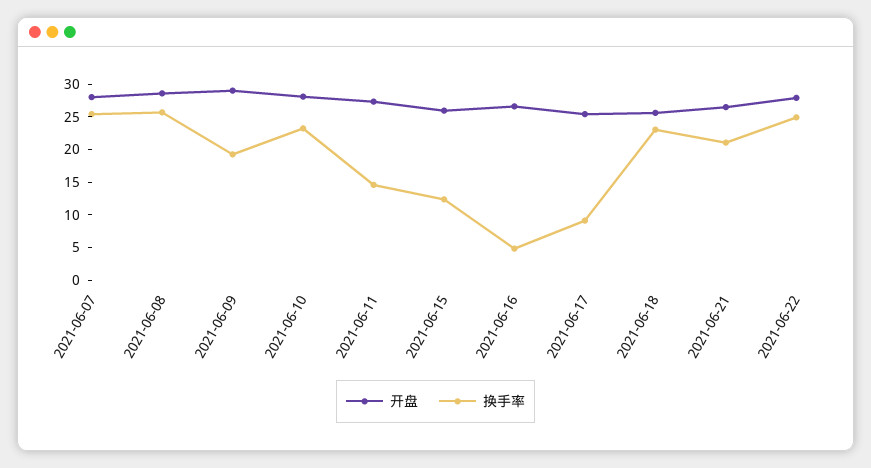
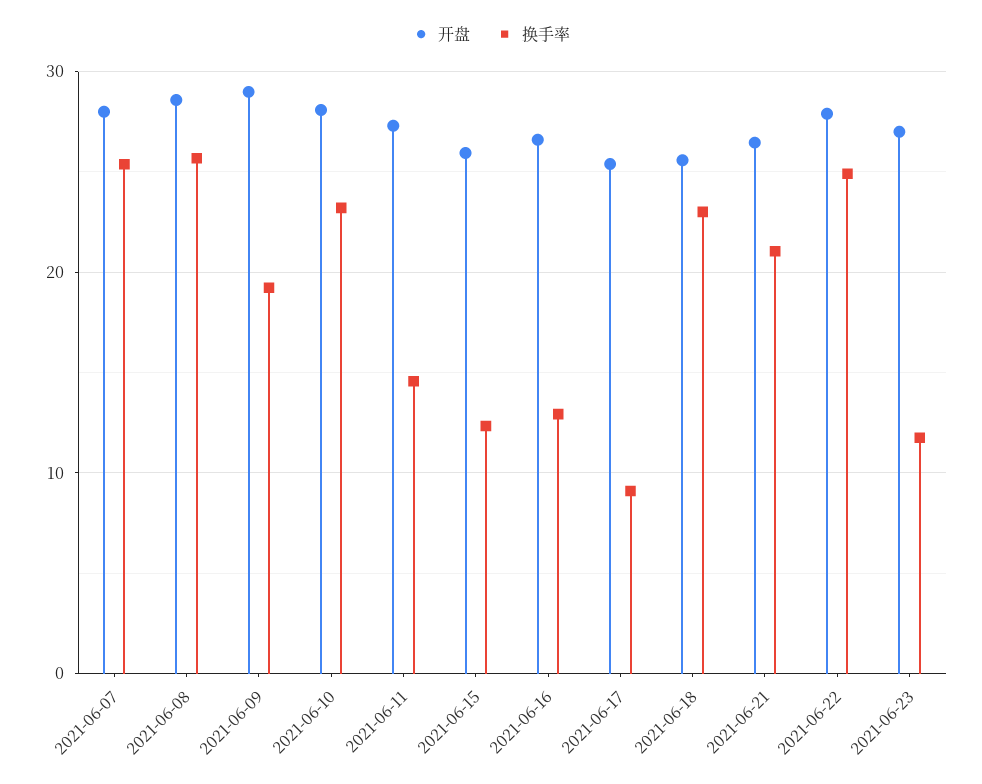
换手率, 2021-06-16: 5 -> 13
开盘, 2021-06-23: none -> 27
换手率, 2021-06-23: none -> 12

